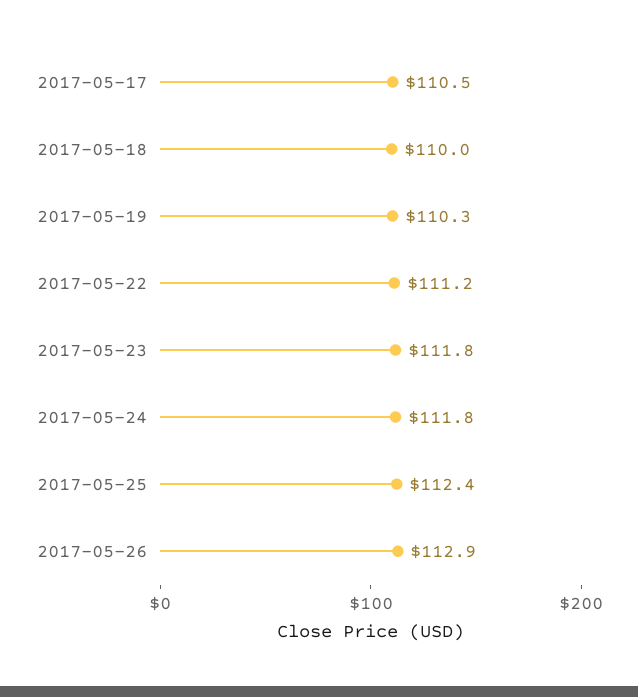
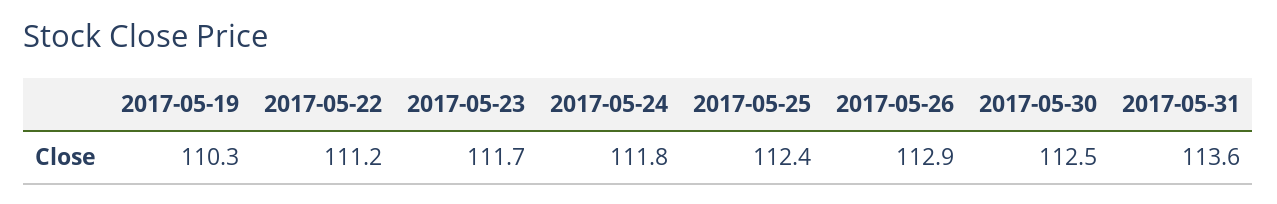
2017-05-17: 110.5 -> none
2017-05-18: 110 -> none
2017-05-23: 111.8 -> 111.7
2017-05-30: none -> 112.5
2017-05-31: none -> 113.6

